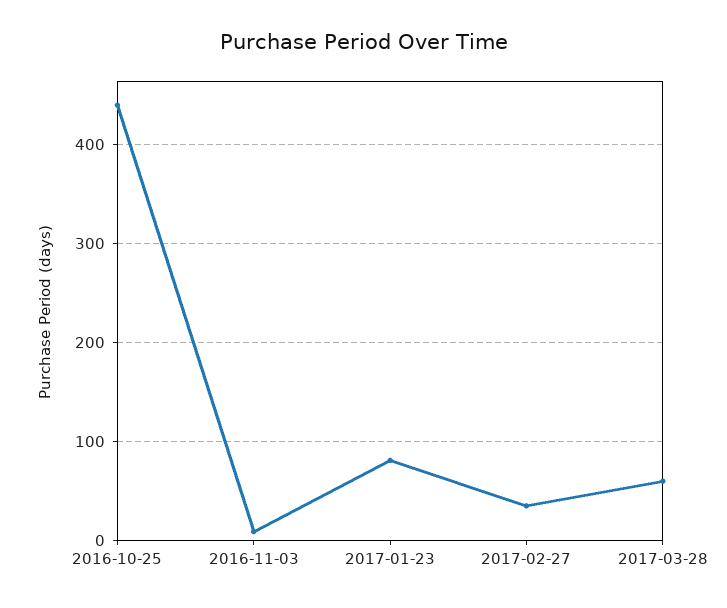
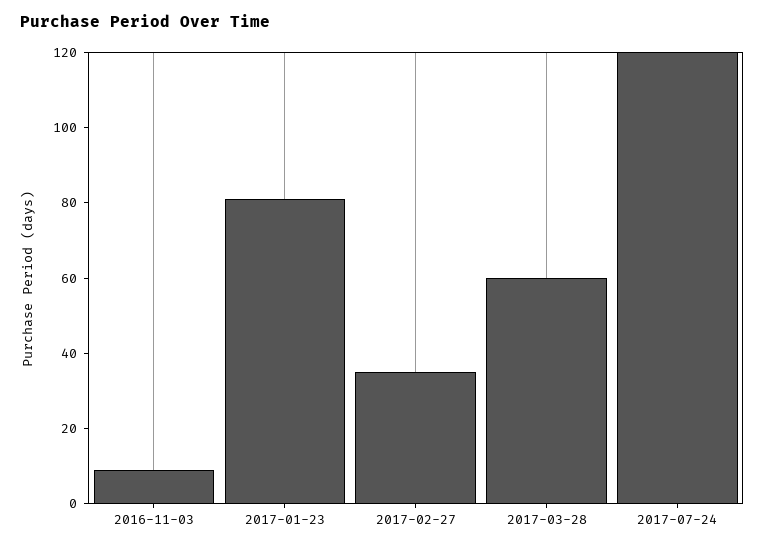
2016-10-25: 440 -> none
2017-07-24: none -> 120

